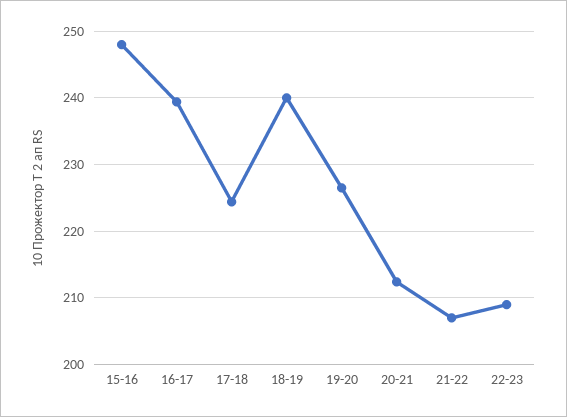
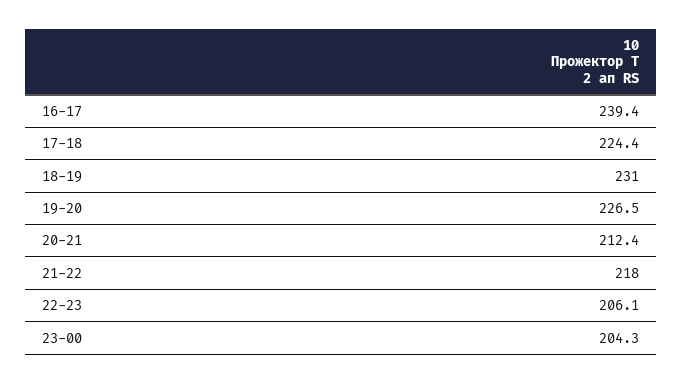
15-16: 248 -> none
18-19: 240 -> 231
21-22: 207 -> 218
22-23: 209 -> 206.1
23-00: none -> 204.3

